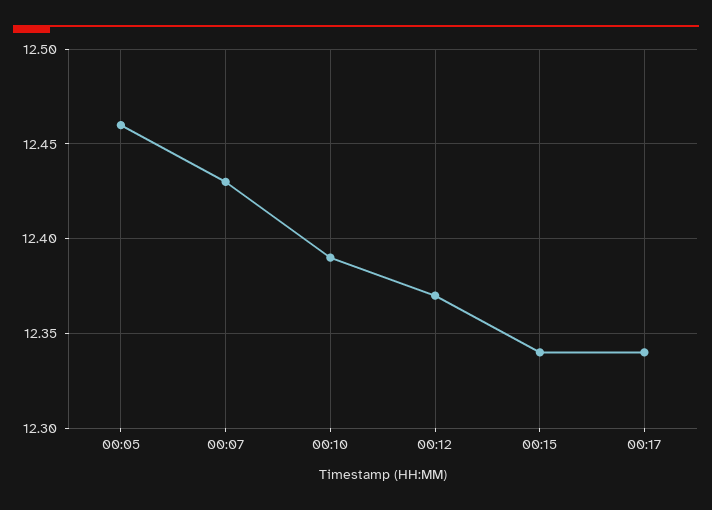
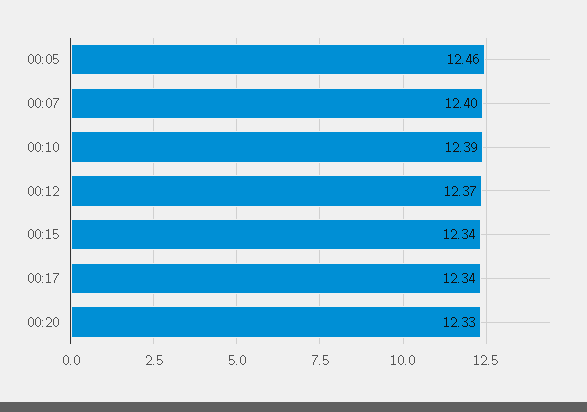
00:07: 12.43 -> 12.4
00:20: none -> 12.33

